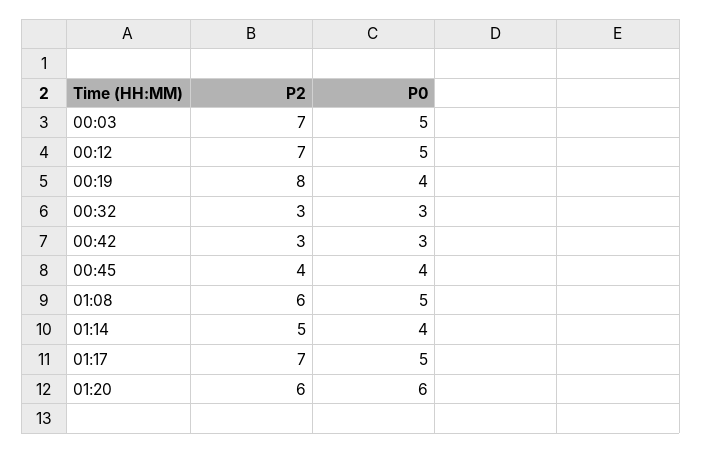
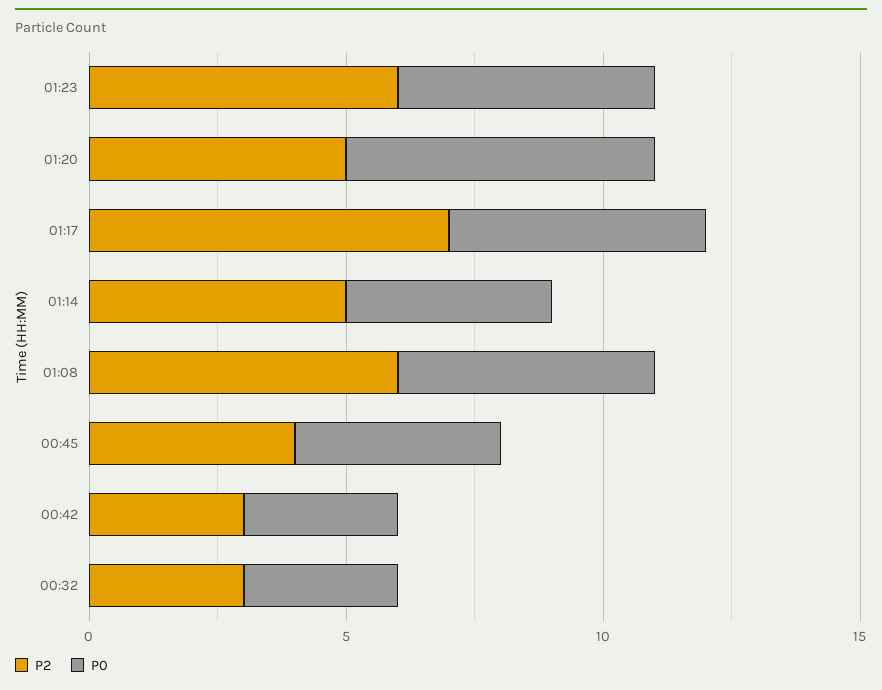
P2, 00:03: 7 -> none
P0, 00:03: 5 -> none
P2, 00:12: 7 -> none
P0, 00:12: 5 -> none
P2, 00:19: 8 -> none
P0, 00:19: 4 -> none
P2, 01:20: 6 -> 5
P2, 01:23: none -> 6
P0, 01:23: none -> 5

